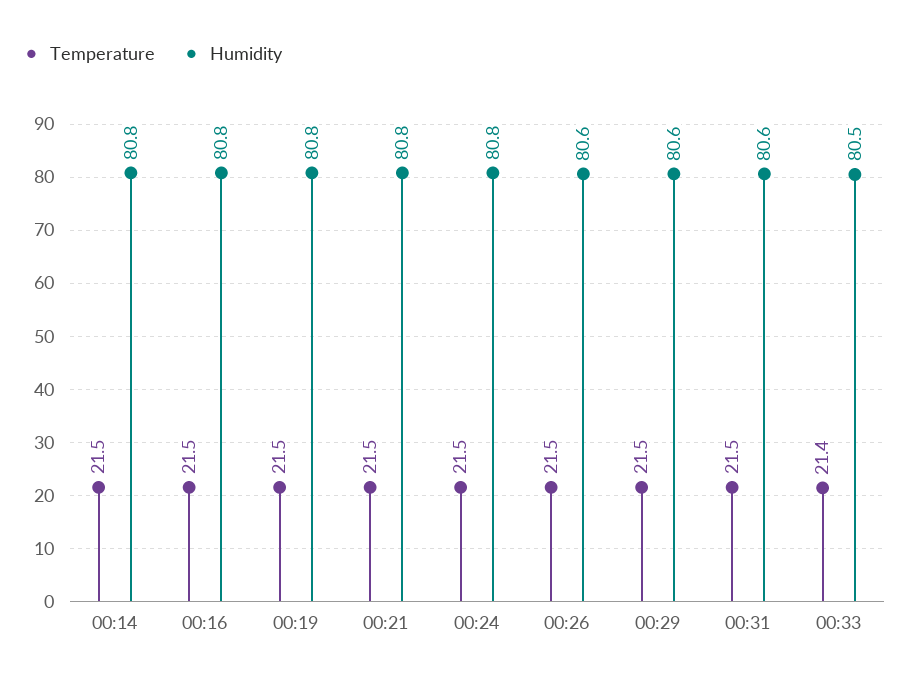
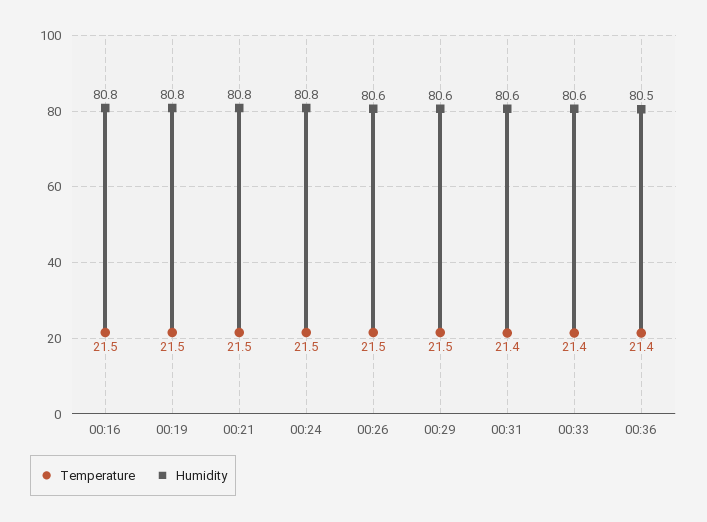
Temperature, 00:14: 21.5 -> none
Humidity, 00:14: 80.8 -> none
Temperature, 00:31: 21.5 -> 21.4
Humidity, 00:33: 80.5 -> 80.6
Temperature, 00:36: none -> 21.4
Humidity, 00:36: none -> 80.5

